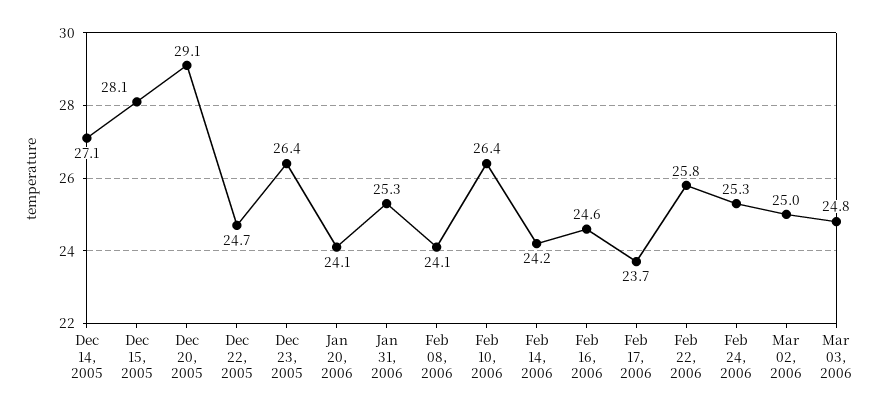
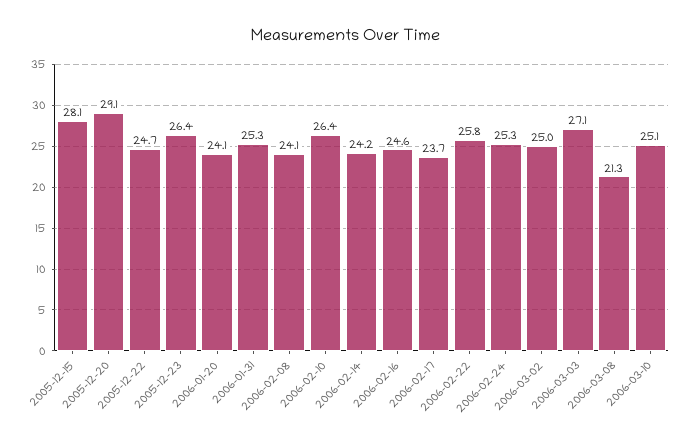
Dec 14, 2005: 27.1 -> none
Mar 03, 2006: 24.8 -> 27.1
2006-03-08: none -> 21.3
2006-03-10: none -> 25.1

